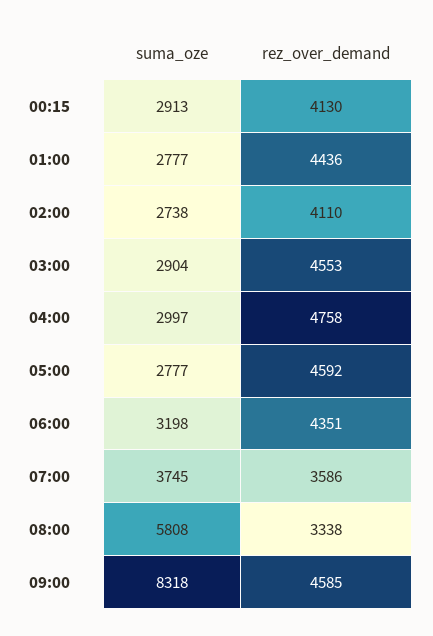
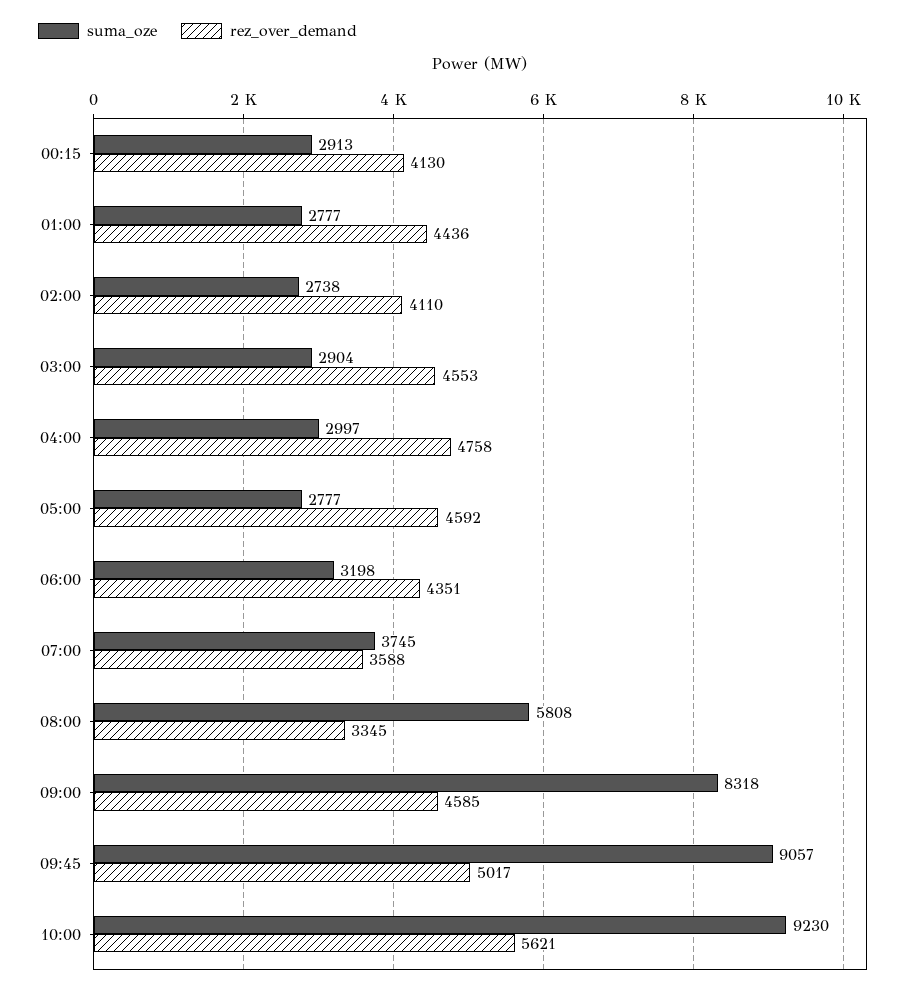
rez_over_demand, 07:00: 3586 -> 3588
rez_over_demand, 08:00: 3338 -> 3345
suma_oze, 09:45: none -> 9057
rez_over_demand, 09:45: none -> 5017
suma_oze, 10:00: none -> 9230
rez_over_demand, 10:00: none -> 5621

